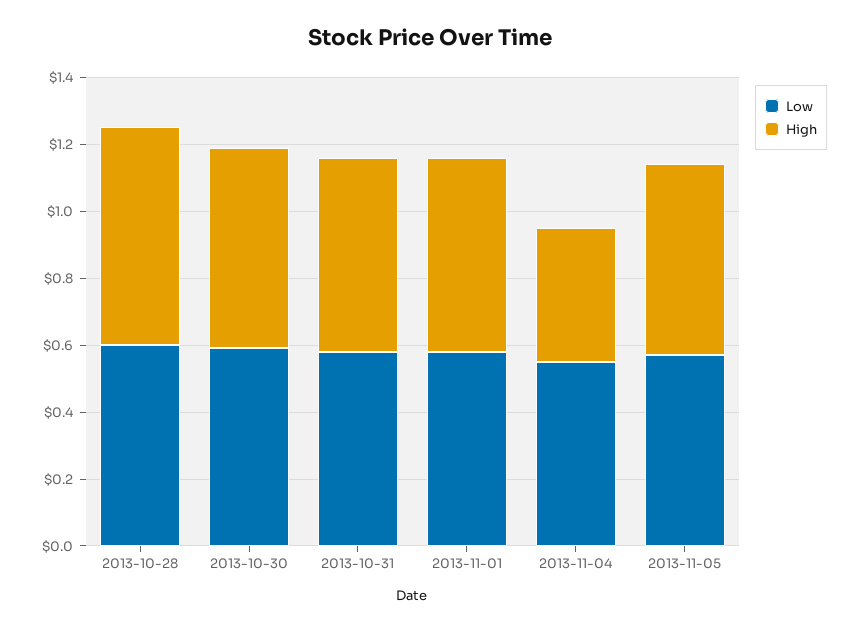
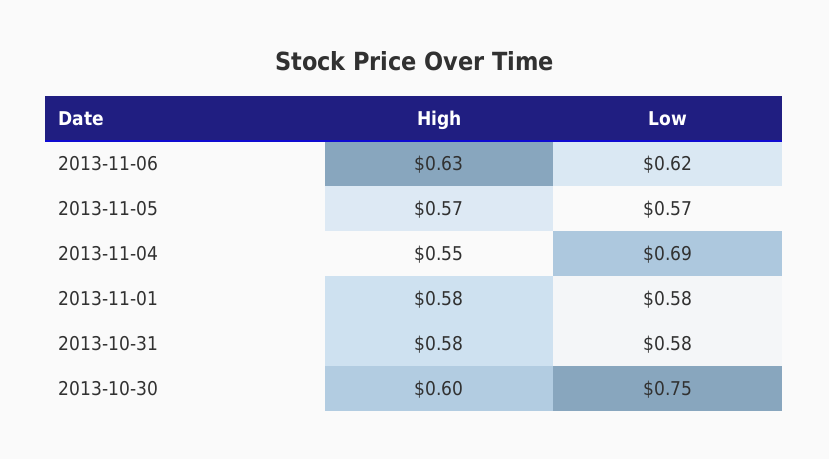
Low, 2013-10-28: 0.6 -> none
High, 2013-10-28: 0.65 -> none
Low, 2013-10-30: 0.6 -> 0.75
Low, 2013-11-04: 0.55 -> 0.69
High, 2013-11-04: 0.4 -> 0.55
High, 2013-11-06: none -> 0.63
Low, 2013-11-06: none -> 0.62

